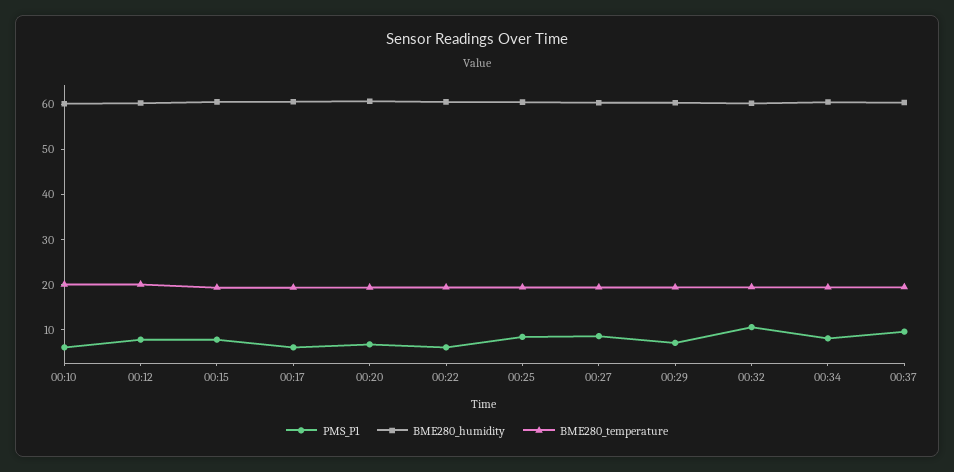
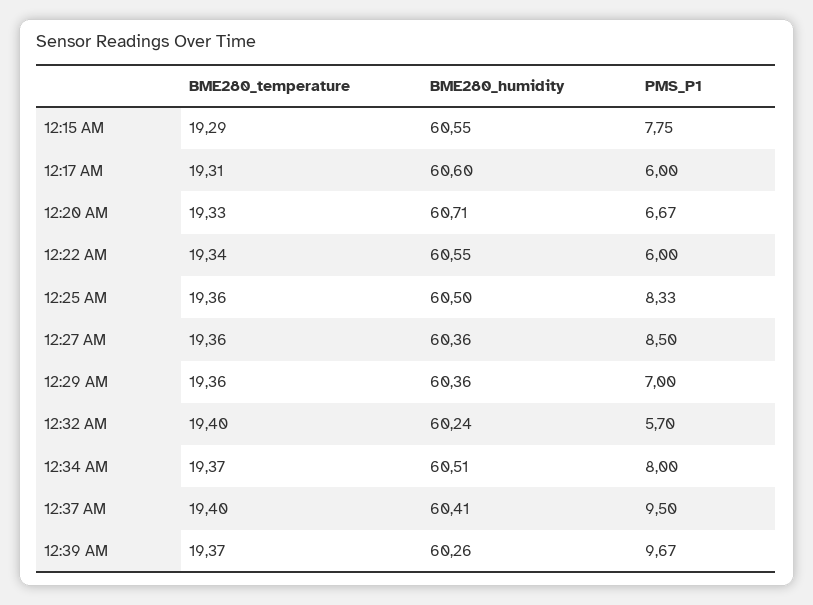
PMS_P1, 00:10: 6 -> none
BME280_humidity, 00:10: 60 -> none
BME280_temperature, 00:10: 20 -> none
PMS_P1, 00:12: 8 -> none
BME280_humidity, 00:12: 60 -> none
BME280_temperature, 00:12: 20 -> none
PMS_P1, 00:32: 10 -> 5.7
BME280_temperature, 12:39 AM: none -> 19.37
BME280_humidity, 12:39 AM: none -> 60.26
PMS_P1, 12:39 AM: none -> 9.67

